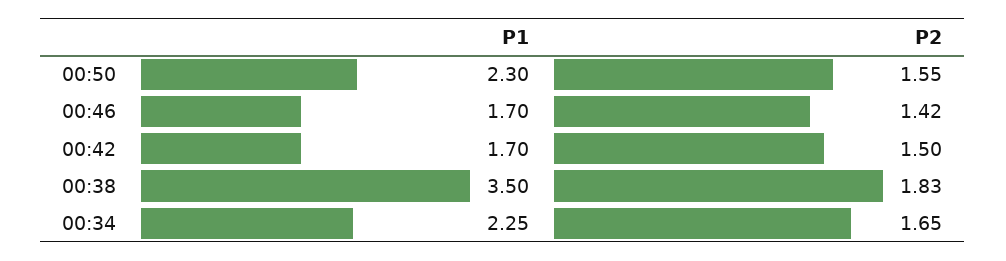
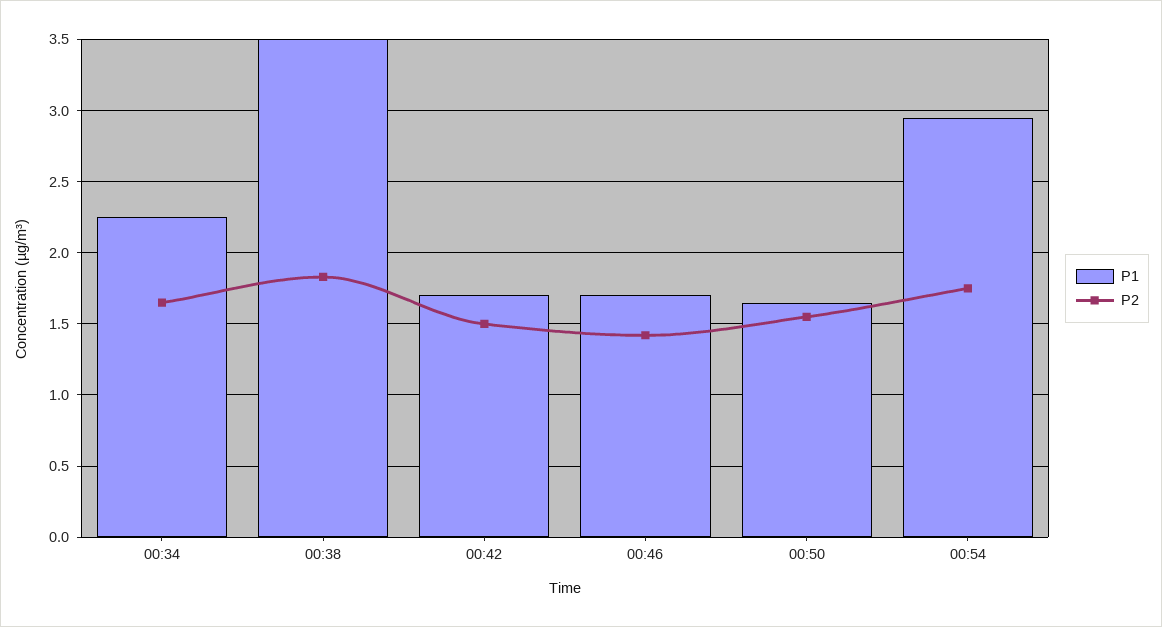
P1, 00:50: 2.3 -> 1.65
P1, 00:54: none -> 2.95
P2, 00:54: none -> 1.75

